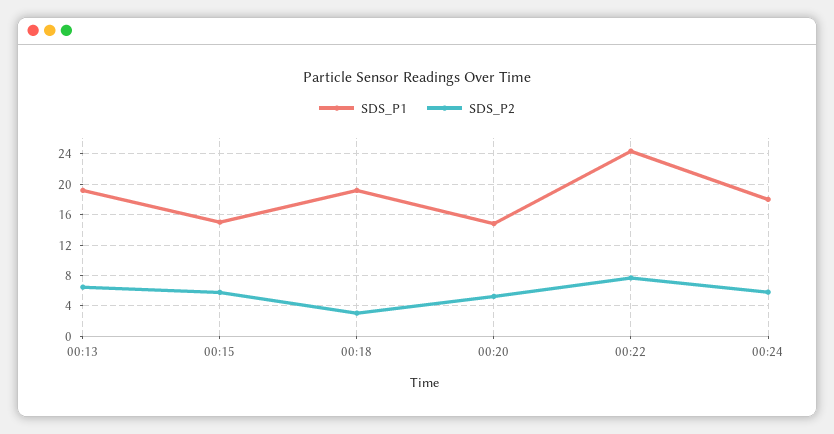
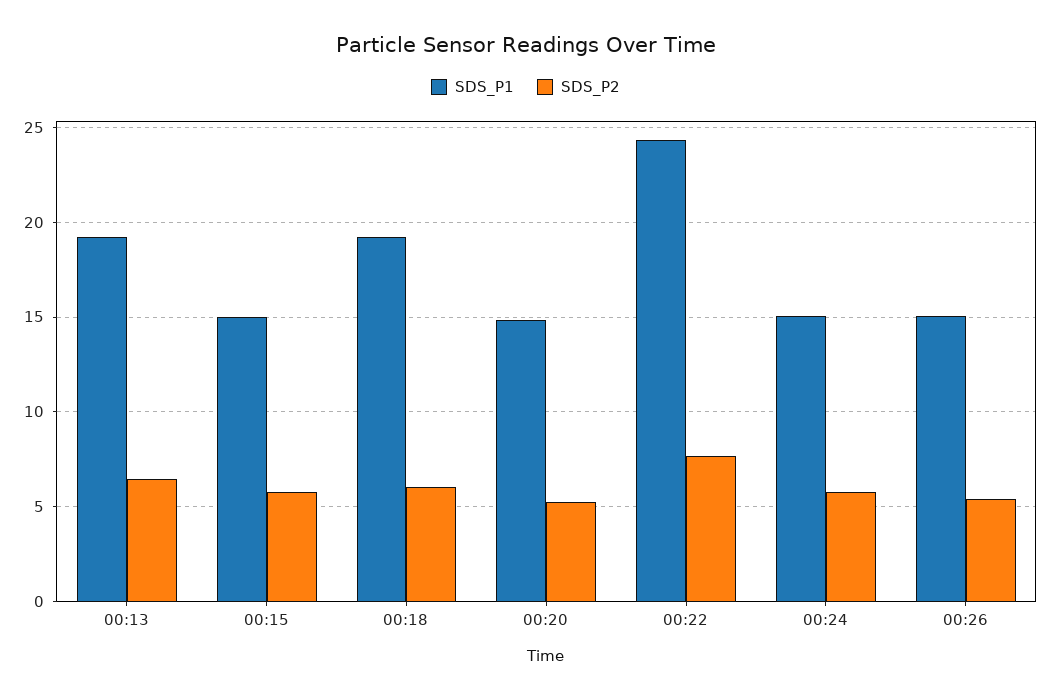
SDS_P2, 00:18: 3 -> 6
SDS_P1, 00:24: 18 -> 15
SDS_P1, 00:26: none -> 15
SDS_P2, 00:26: none -> 5.5

